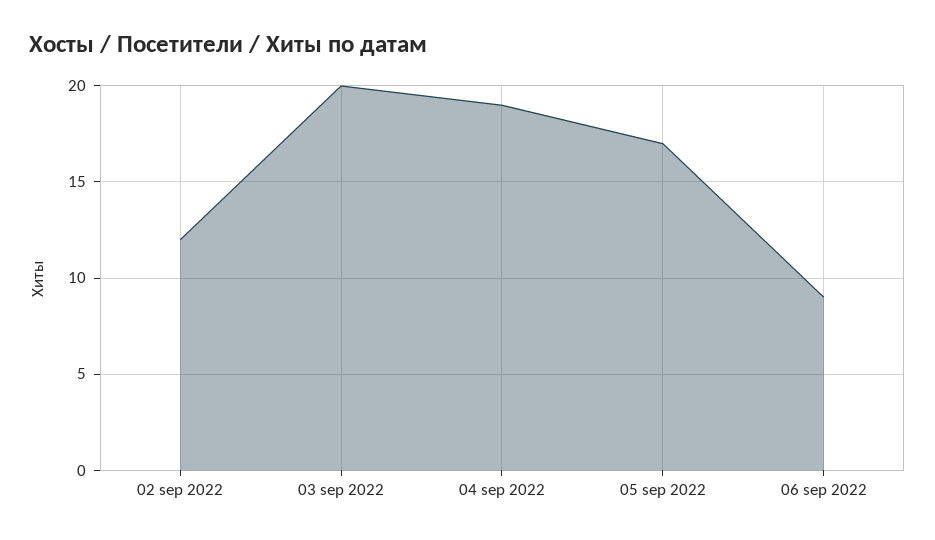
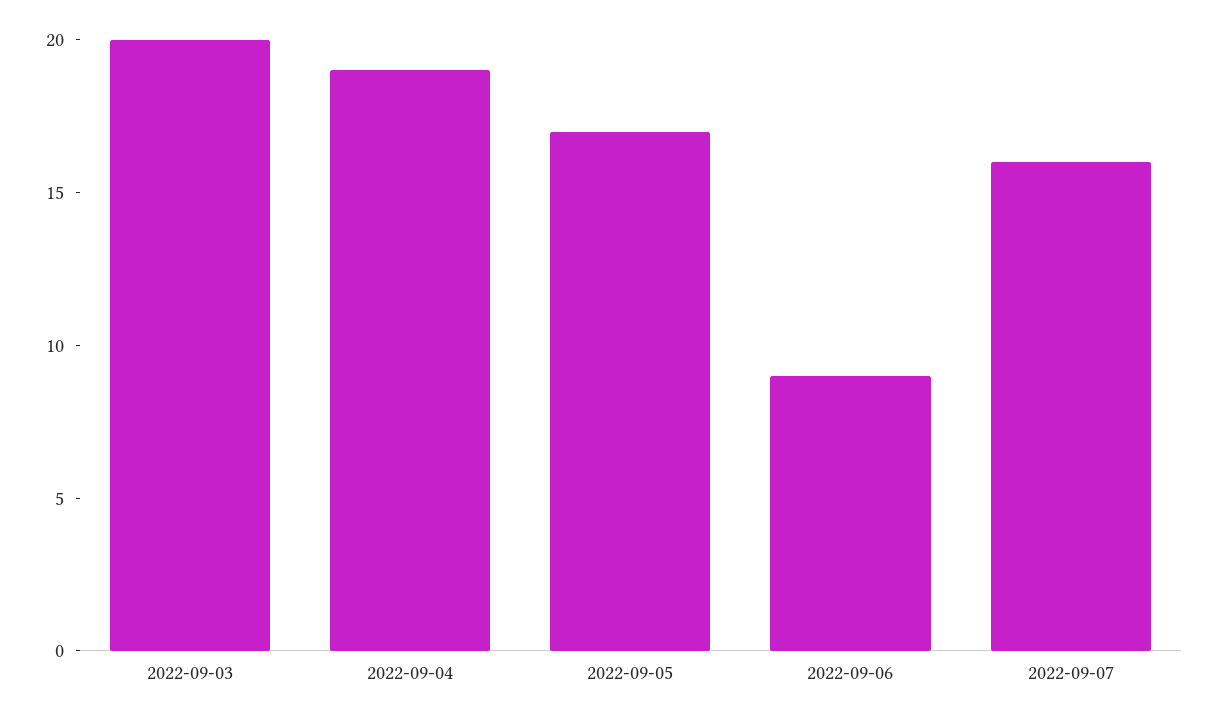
02 sep 2022: 12 -> none
2022-09-07: none -> 16

